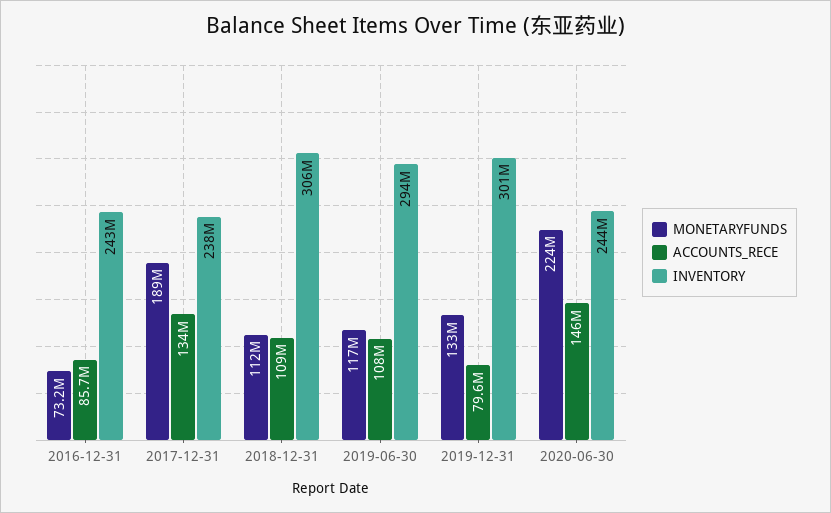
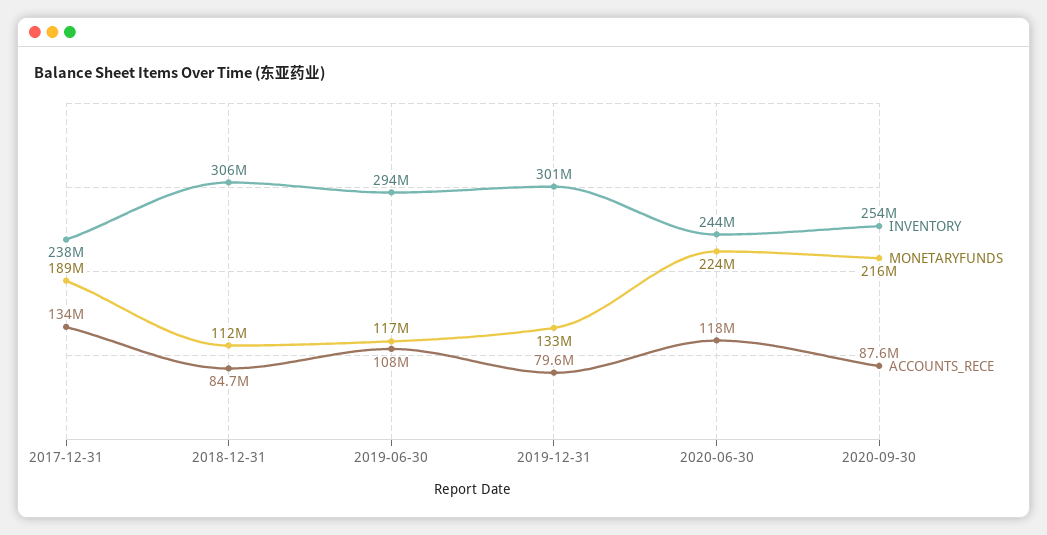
MONETARYFUNDS, 2016-12-31: 73200000 -> none
ACCOUNTS_RECE, 2016-12-31: 85700000 -> none
INVENTORY, 2016-12-31: 243000000 -> none
ACCOUNTS_RECE, 2018-12-31: 109000000 -> 84700000
ACCOUNTS_RECE, 2020-06-30: 146000000 -> 118000000
INVENTORY, 2020-09-30: none -> 254000000
MONETARYFUNDS, 2020-09-30: none -> 216000000
ACCOUNTS_RECE, 2020-09-30: none -> 87600000

